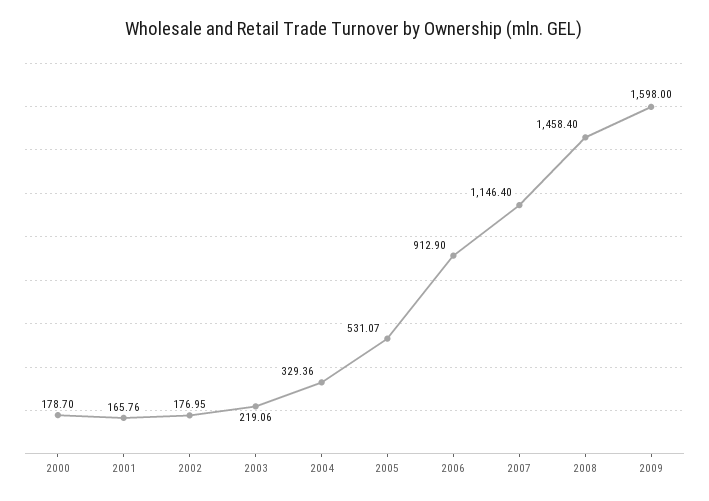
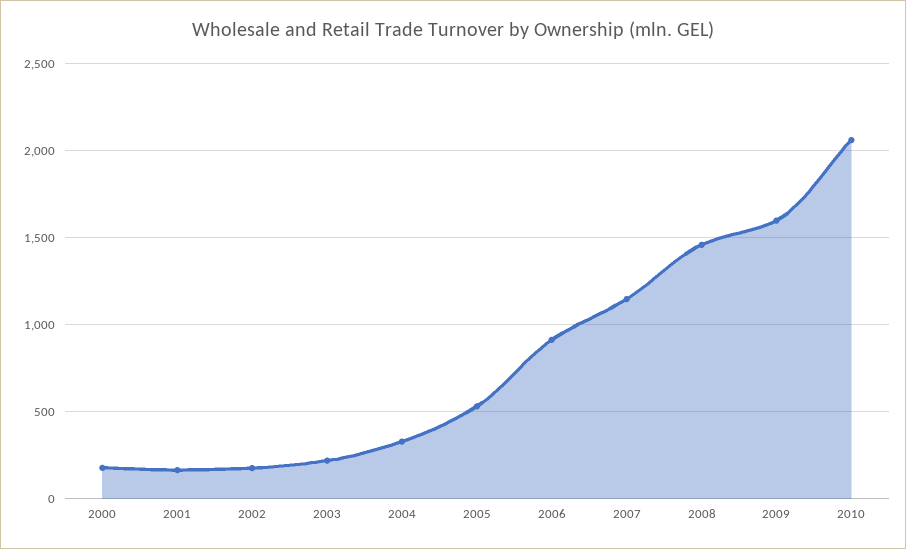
2010: none -> 2050

